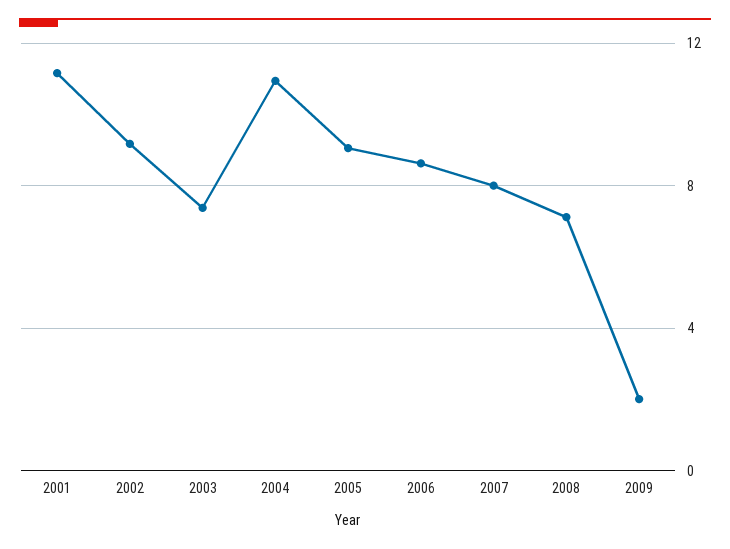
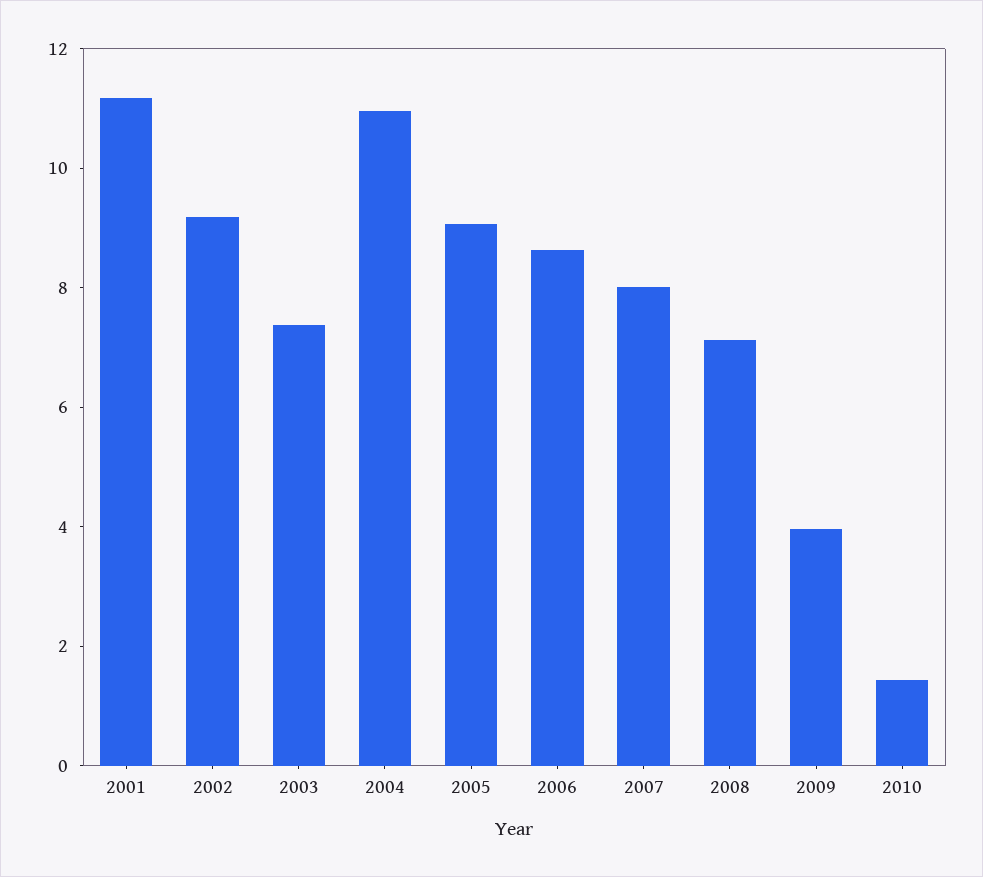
2009: 2 -> 4
2010: none -> 1.5

